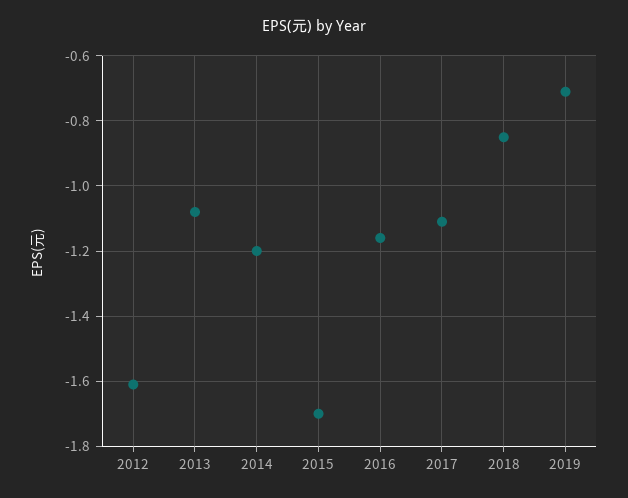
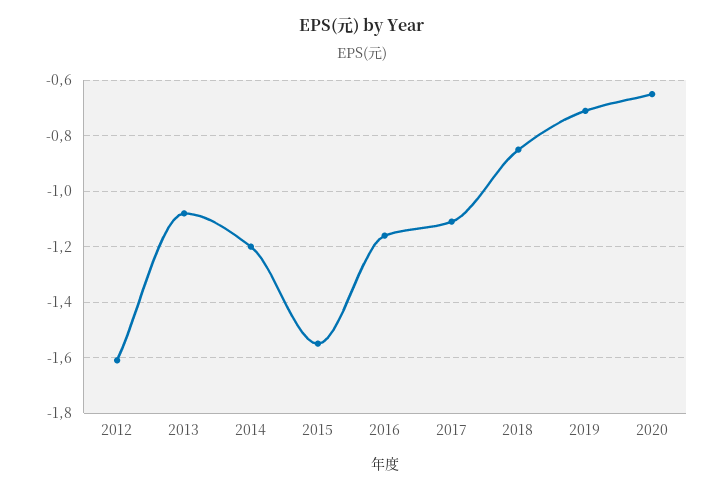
2015: -1.7 -> -1.55
2020: none -> -0.65

